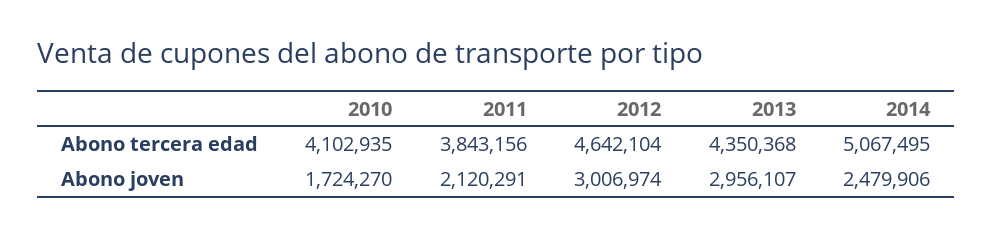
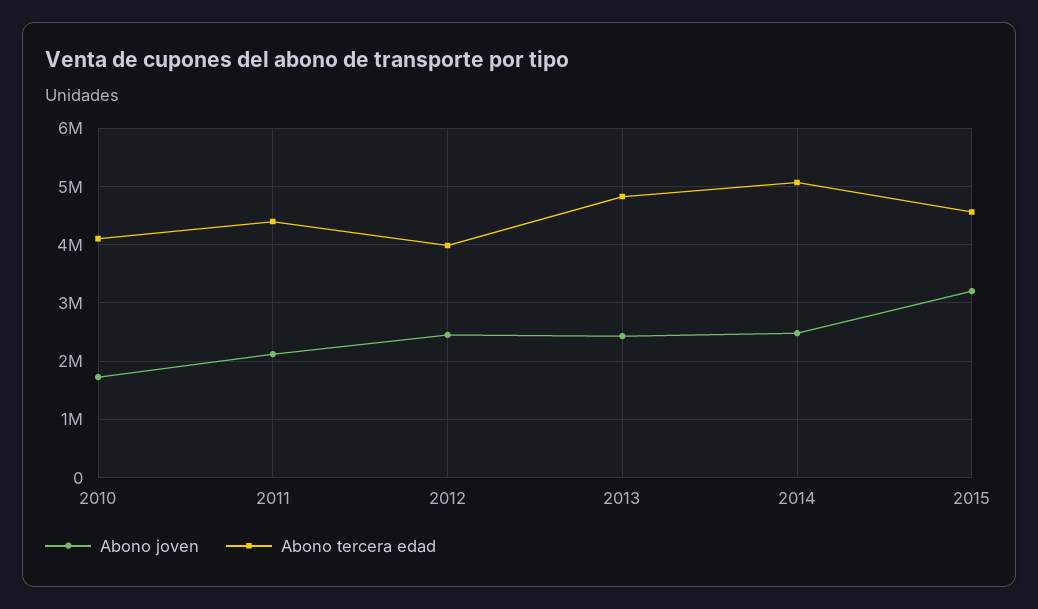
Abono tercera edad, 2011: 3843156 -> 4400000
Abono tercera edad, 2012: 4642104 -> 4000000
Abono tercera edad, 2013: 4350368 -> 4800000
Abono joven, 2012: 3006974 -> 2400000
Abono joven, 2013: 2956107 -> 2400000
Abono joven, 2015: none -> 3200000
Abono tercera edad, 2015: none -> 4600000

